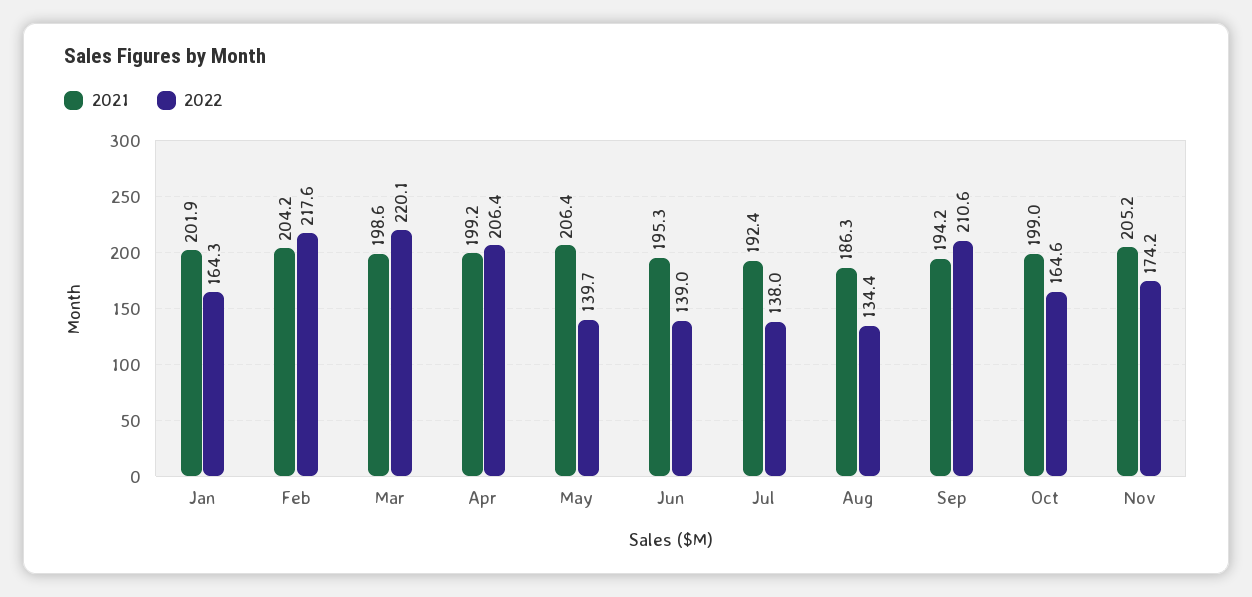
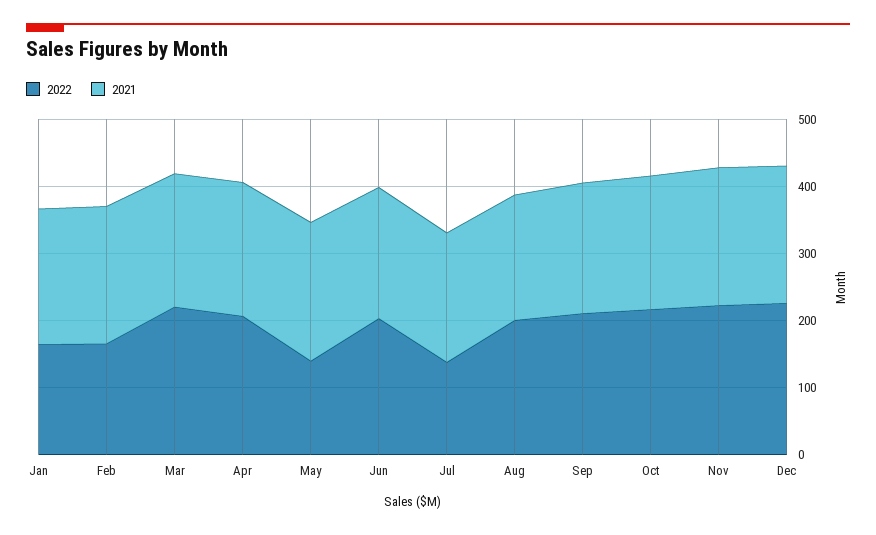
2022, Feb: 217.6 -> 160
2022, Jun: 139 -> 200
2022, Aug: 134.4 -> 200
2022, Oct: 164.6 -> 220
2022, Nov: 174.2 -> 220
2022, Dec: none -> 220
2021, Dec: none -> 200

